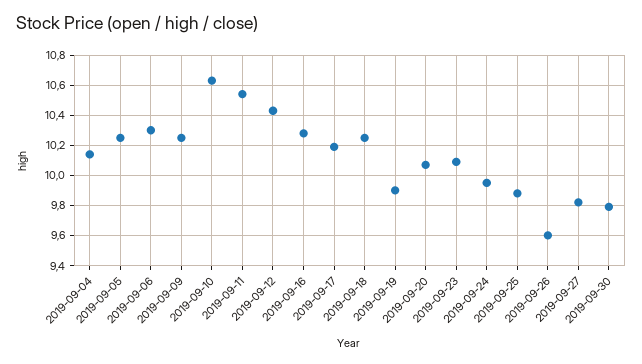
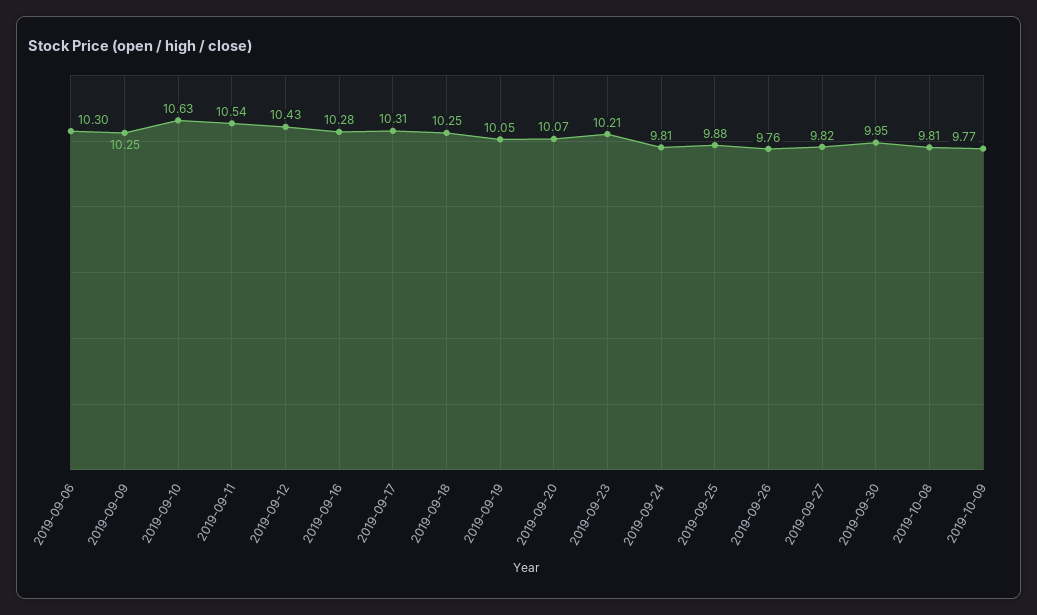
2019-09-04: 10.15 -> none
2019-09-05: 10.25 -> none
2019-09-17: 10.2 -> 10.31
2019-09-19: 9.9 -> 10.05
2019-09-23: 10.1 -> 10.21
2019-09-24: 9.95 -> 9.81
2019-09-26: 9.6 -> 9.76
2019-09-30: 9.8 -> 9.95
2019-10-08: none -> 9.81
2019-10-09: none -> 9.77

